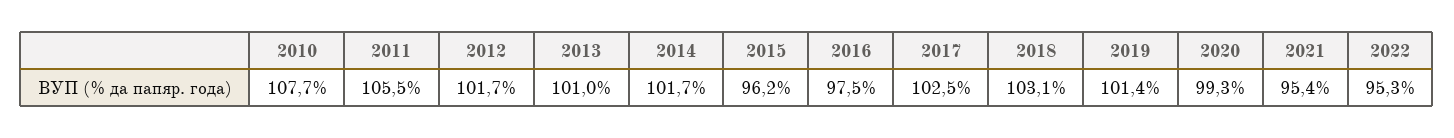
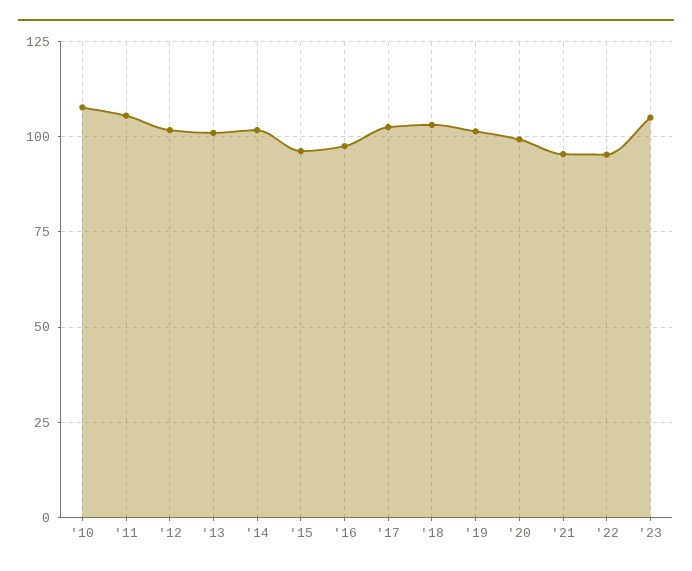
'23: none -> 105

